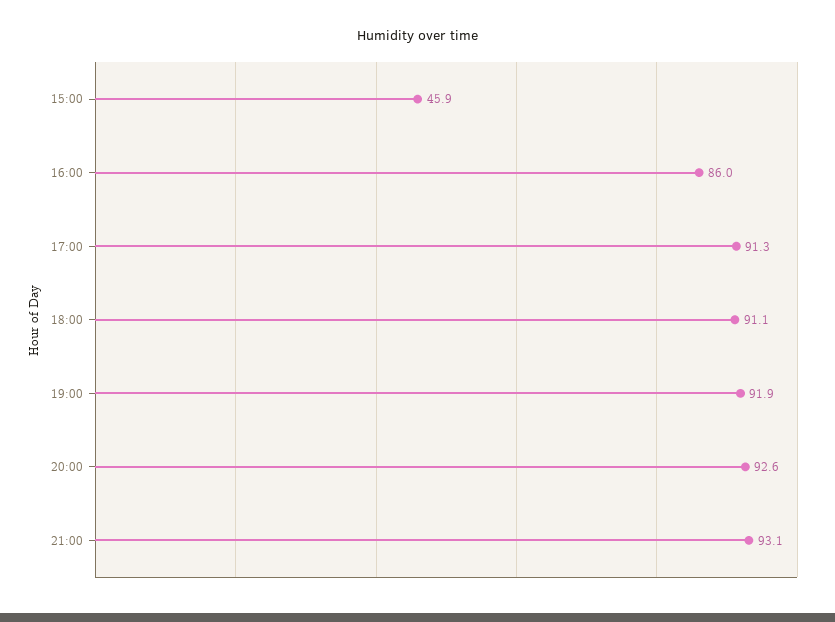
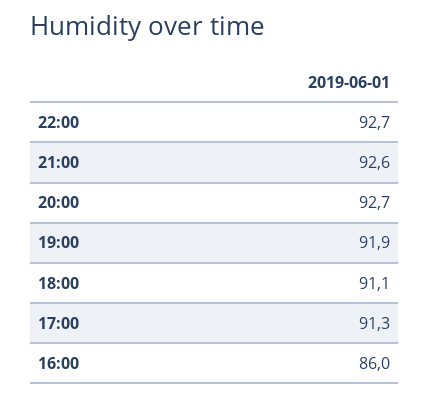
15:00: 45.9 -> none
20:00: 92.6 -> 92.7
21:00: 93.1 -> 92.6
22:00: none -> 92.7

